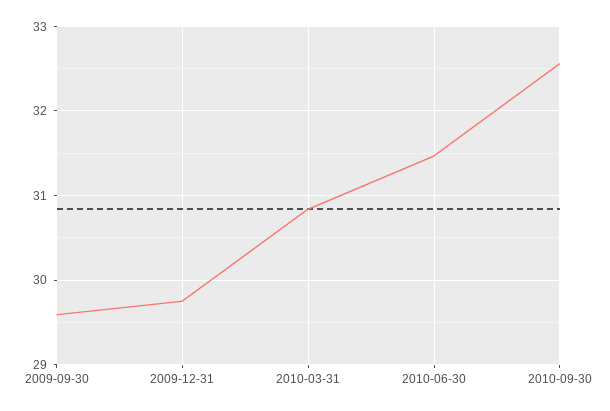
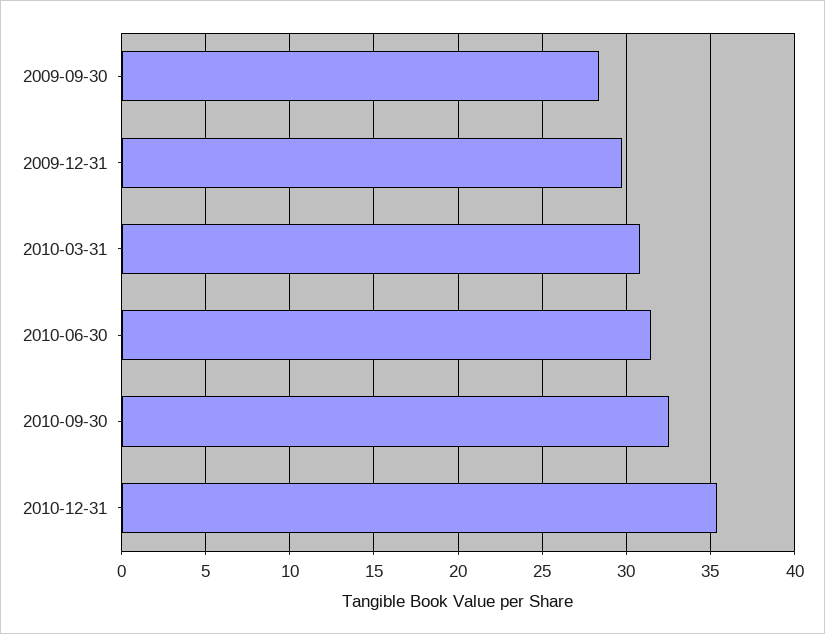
2009-09-30: 29.6 -> 28.5
2010-12-31: none -> 35.5

